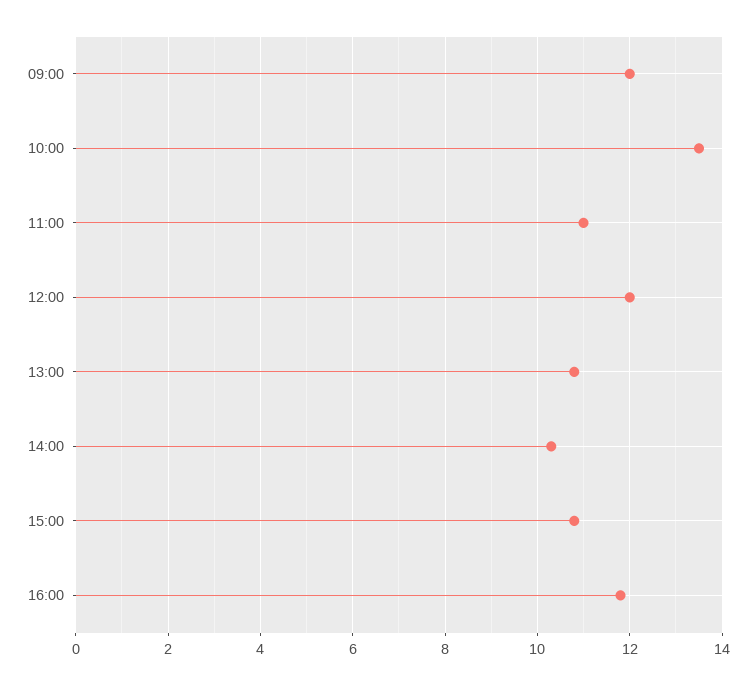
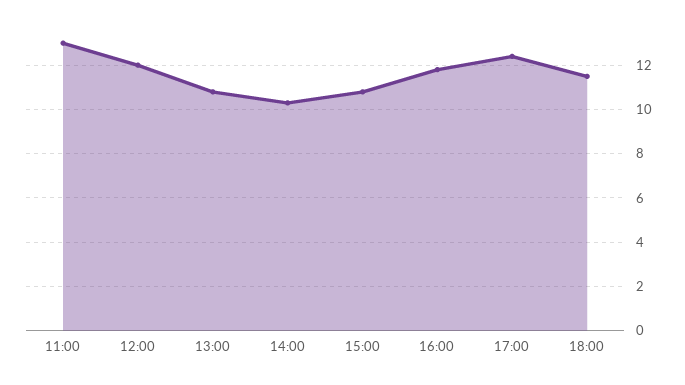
09:00: 12 -> none
10:00: 13.5 -> none
11:00: 11 -> 13
17:00: none -> 12.5
18:00: none -> 11.5

